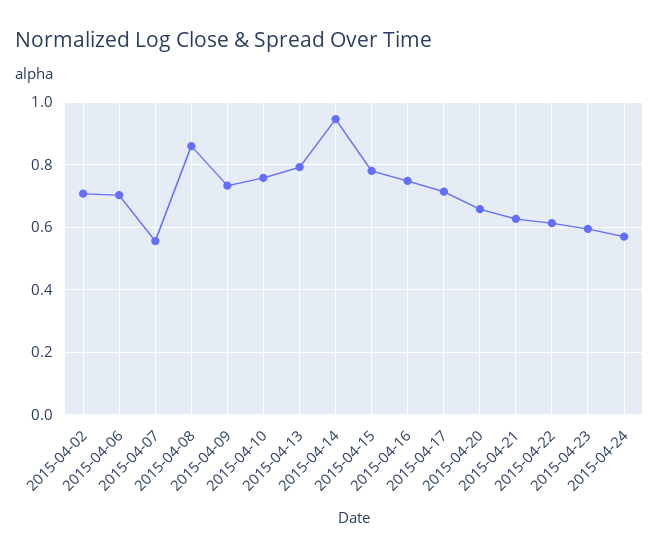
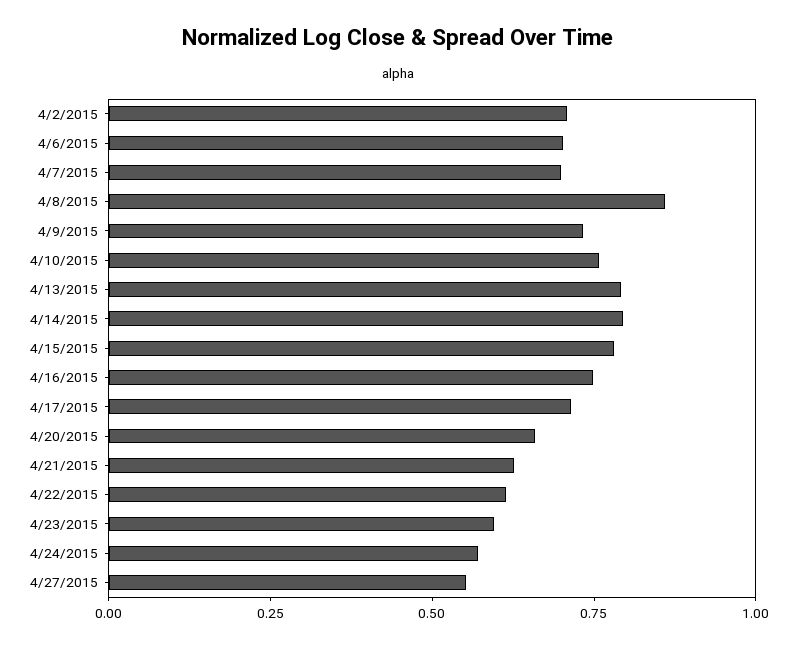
2015-04-07: 0.56 -> 0.7
2015-04-14: 0.94 -> 0.8
4/27/2015: none -> 0.55

